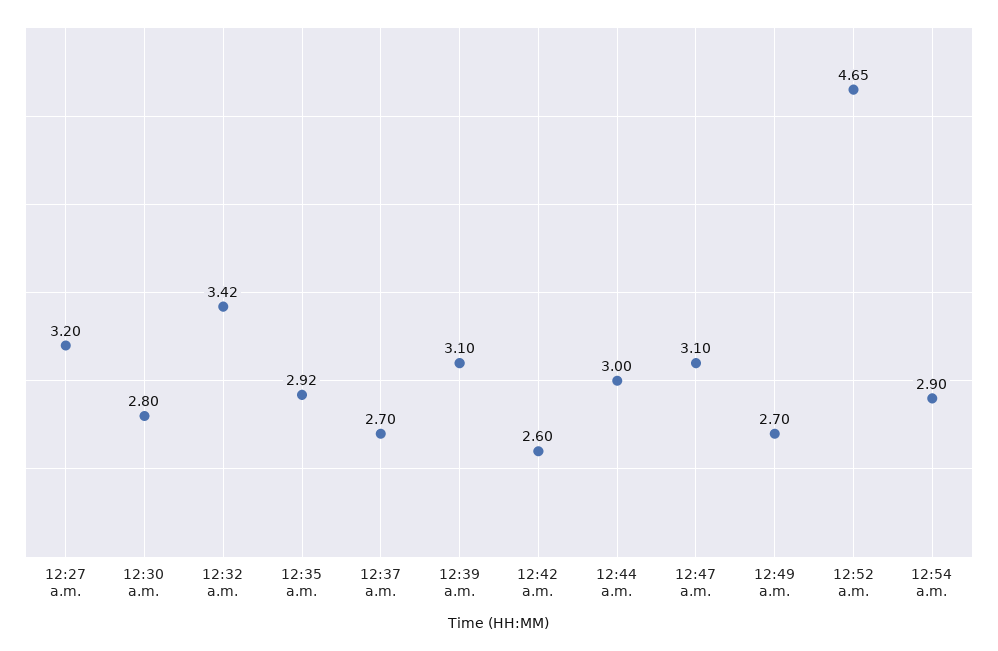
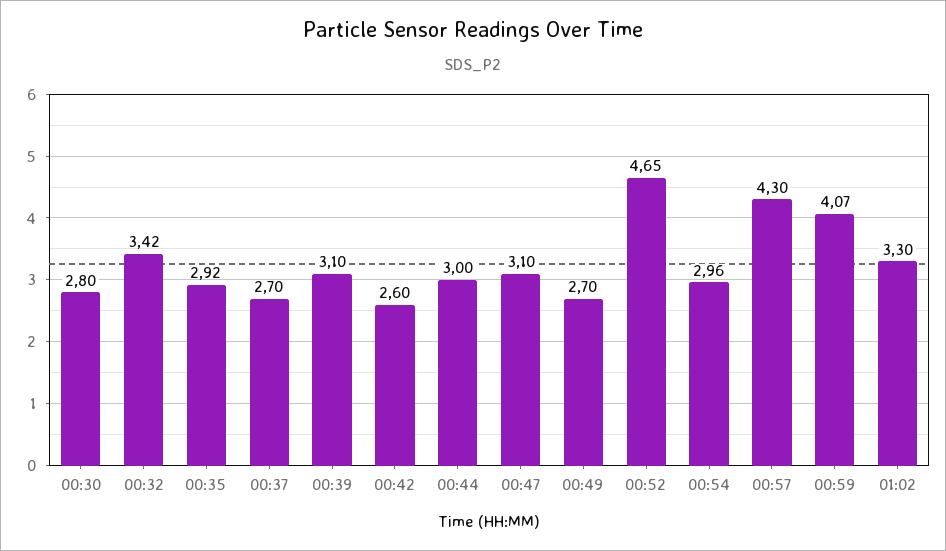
12:27 a.m.: 3.2 -> none
12:54 a.m.: 2.9 -> 2.96
00:57: none -> 4.3
00:59: none -> 4.07
01:02: none -> 3.3

